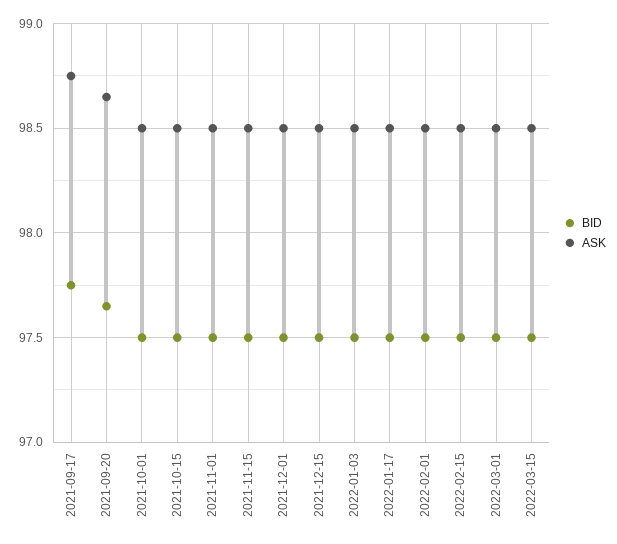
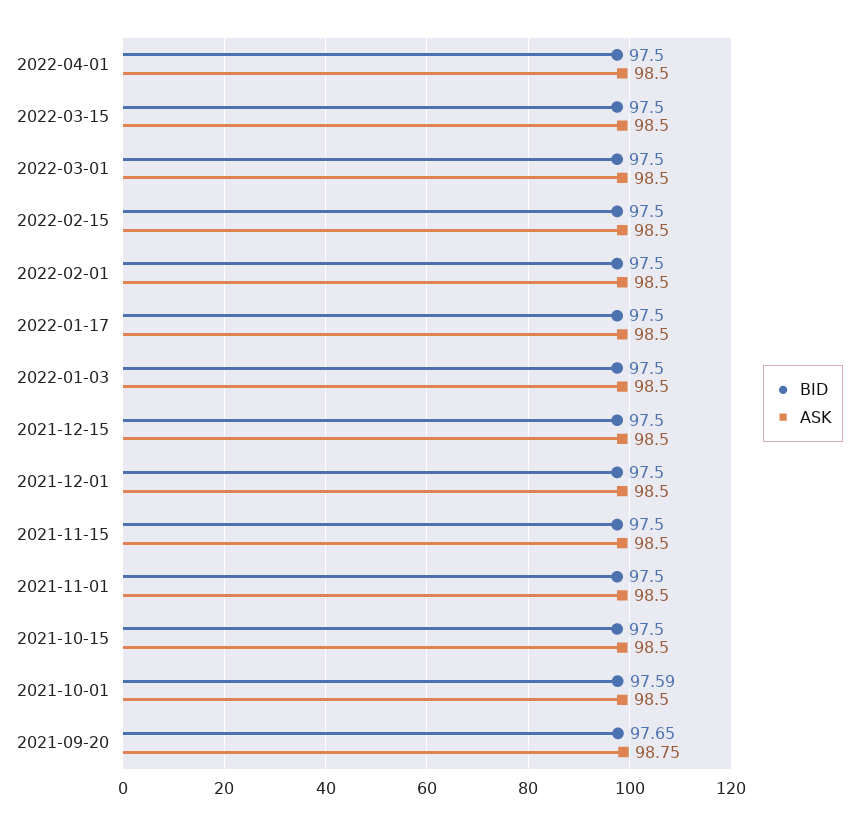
BID, 2021-09-17: 97.75 -> none
ASK, 2021-09-17: 98.75 -> none
ASK, 2021-09-20: 98.65 -> 98.75
BID, 2021-10-01: 97.5 -> 97.59
BID, 2022-04-01: none -> 97.5
ASK, 2022-04-01: none -> 98.5

